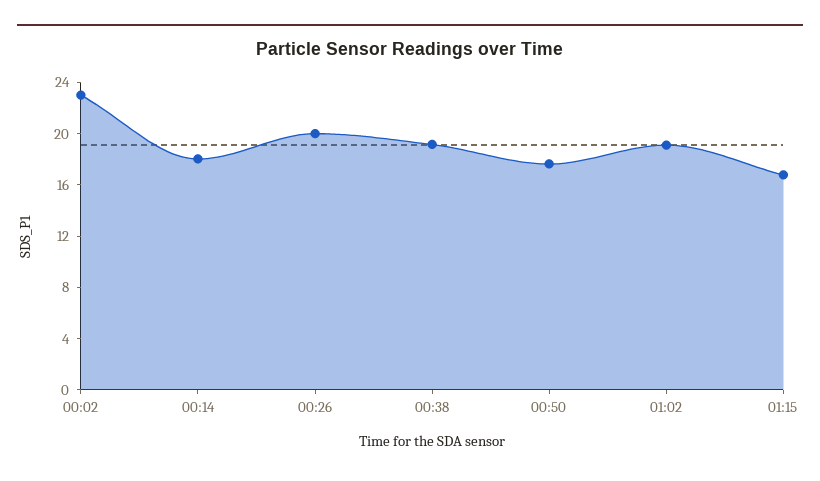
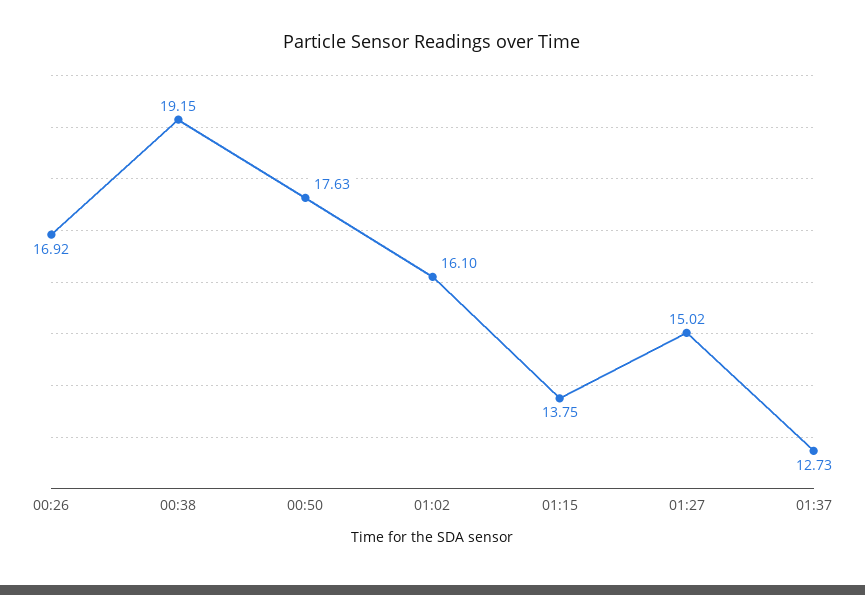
00:02: 23 -> none
00:14: 18 -> none
00:26: 20 -> 16.92
01:02: 19 -> 16.1
01:15: 17 -> 13.75
01:27: none -> 15.02
01:37: none -> 12.73

